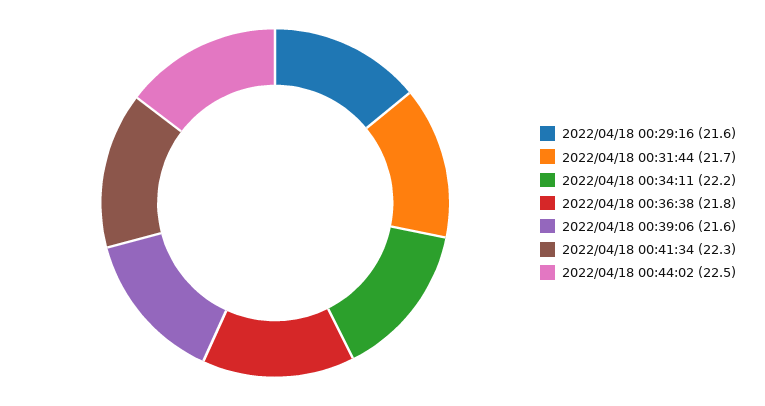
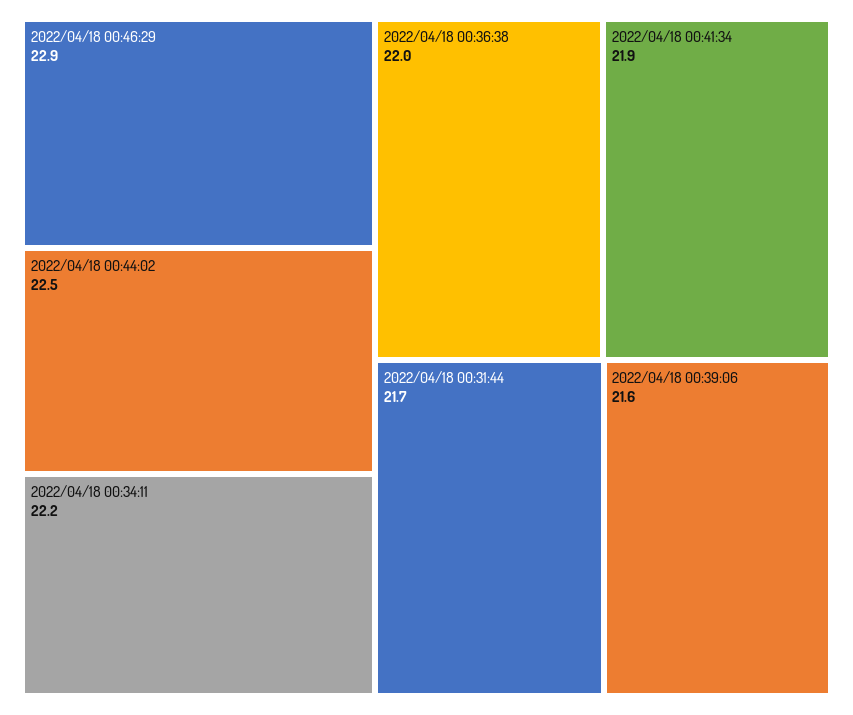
2022/04/18 00:29:16: 21.6 -> none
2022/04/18 00:36:38: 21.8 -> 22
2022/04/18 00:41:34: 22.3 -> 21.9
2022/04/18 00:46:29: none -> 22.9

